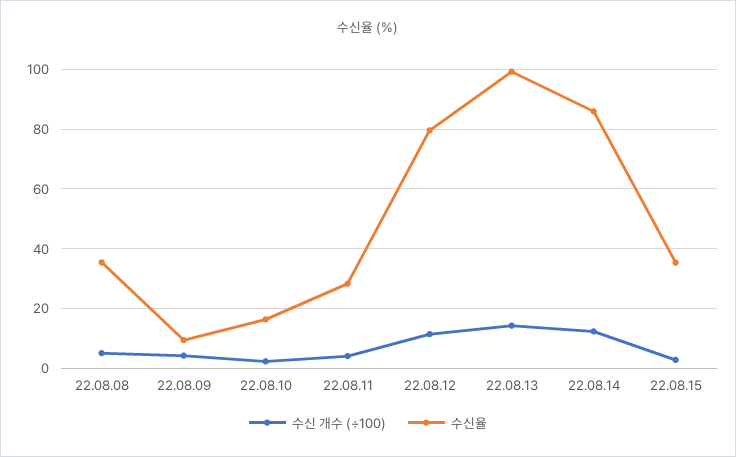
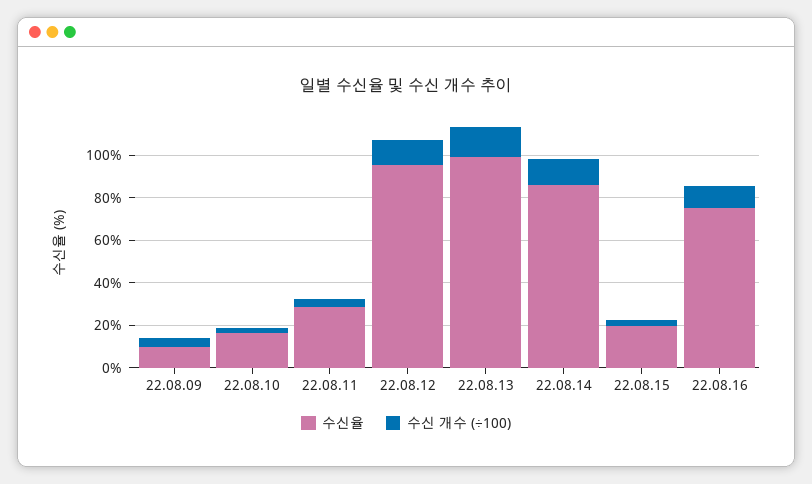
수신 개수 (÷100), 22.08.08: 5 -> none
수신율, 22.08.08: 35 -> none
수신율, 22.08.12: 80 -> 95
수신율, 22.08.15: 35 -> 20
수신율, 22.08.16: none -> 75
수신 개수 (÷100), 22.08.16: none -> 10

